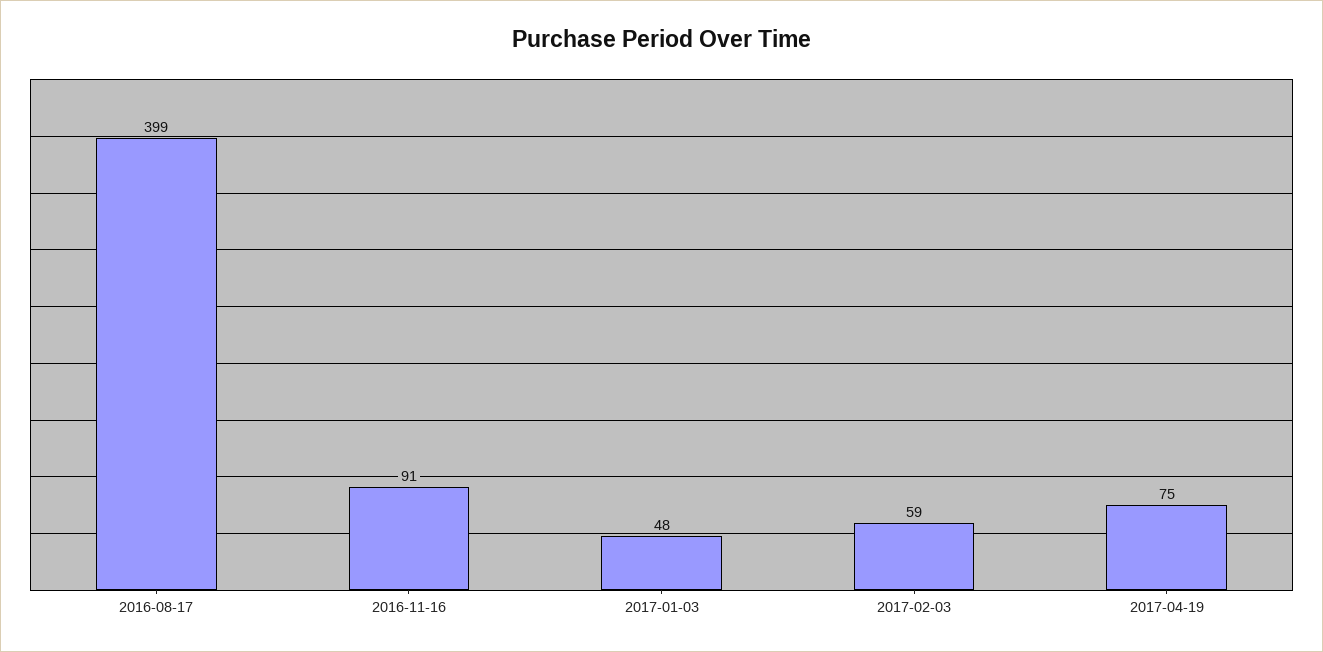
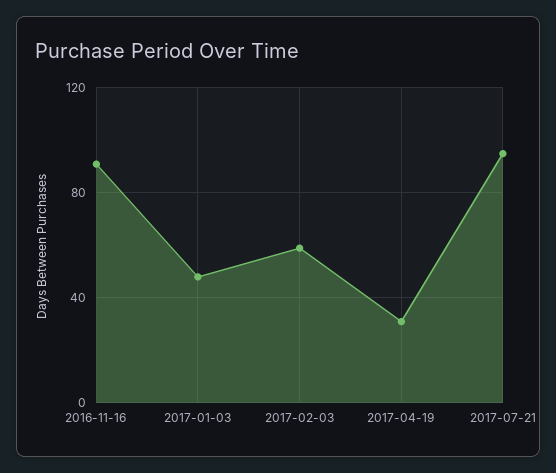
2016-08-17: 399 -> none
2017-04-19: 75 -> 30
2017-07-21: none -> 95

